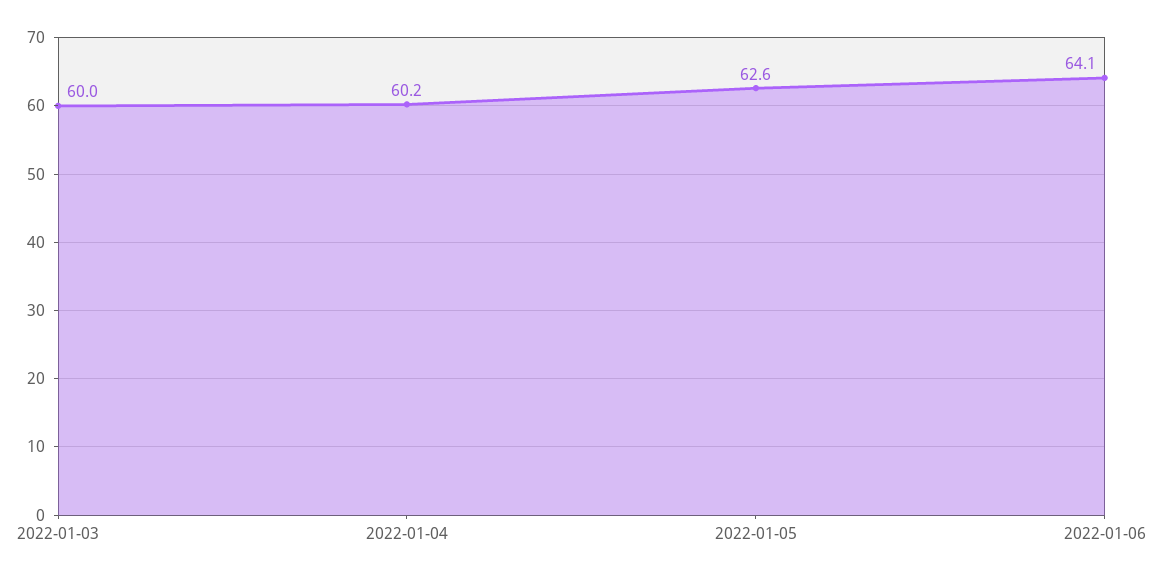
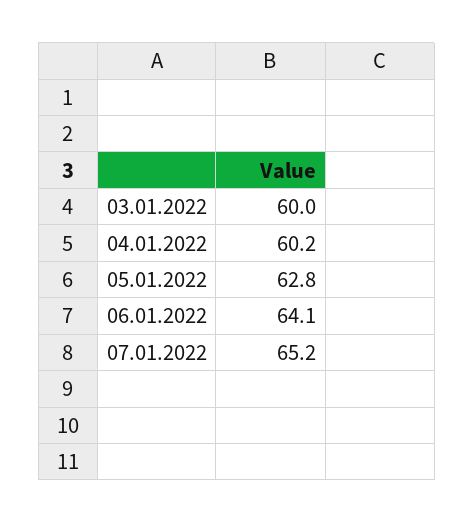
2022-01-05: 62.6 -> 62.8
07.01.2022: none -> 65.2

